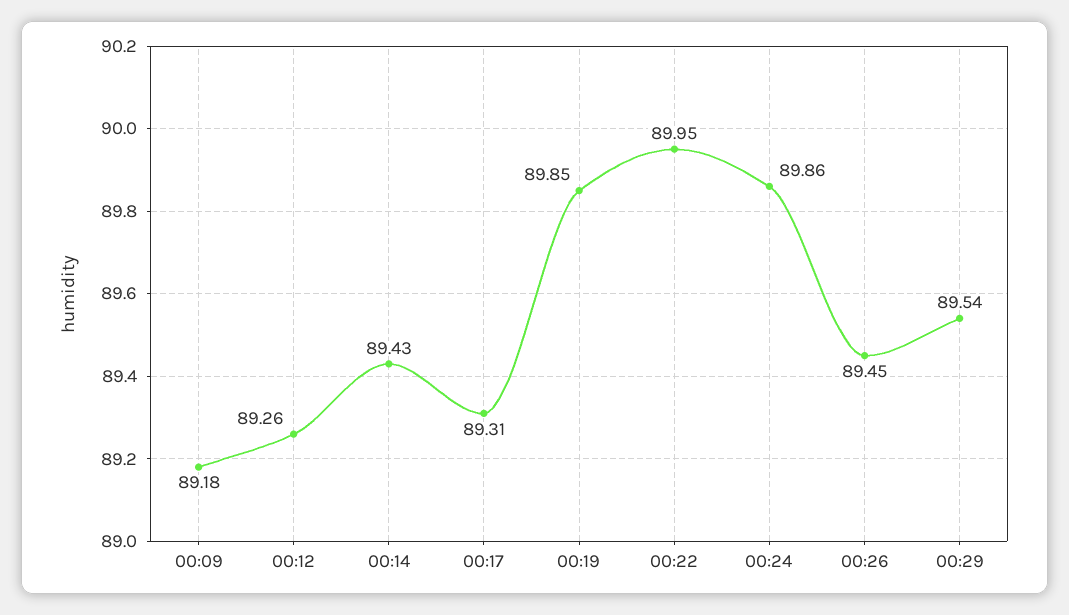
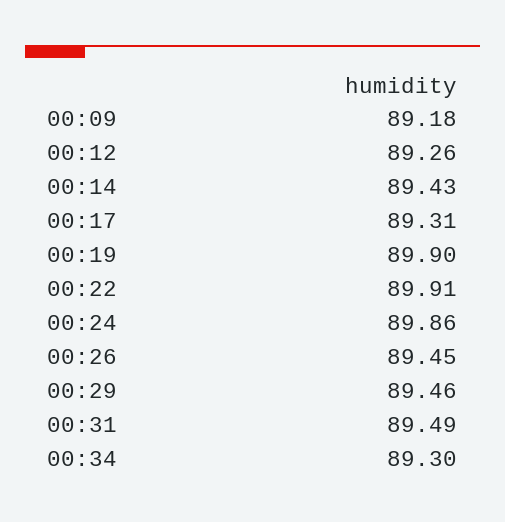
00:19: 89.85 -> 89.9
00:22: 89.95 -> 89.91
00:29: 89.54 -> 89.46
00:31: none -> 89.49
00:34: none -> 89.3

